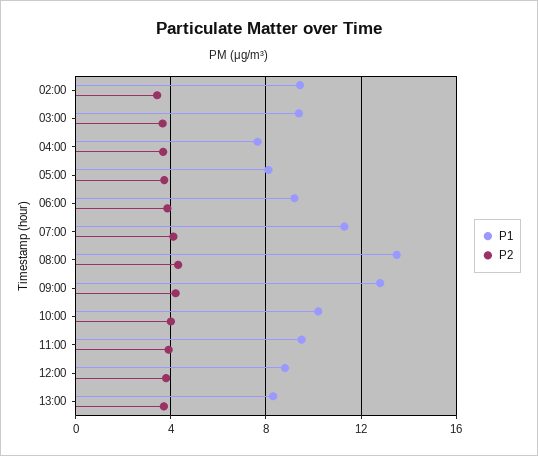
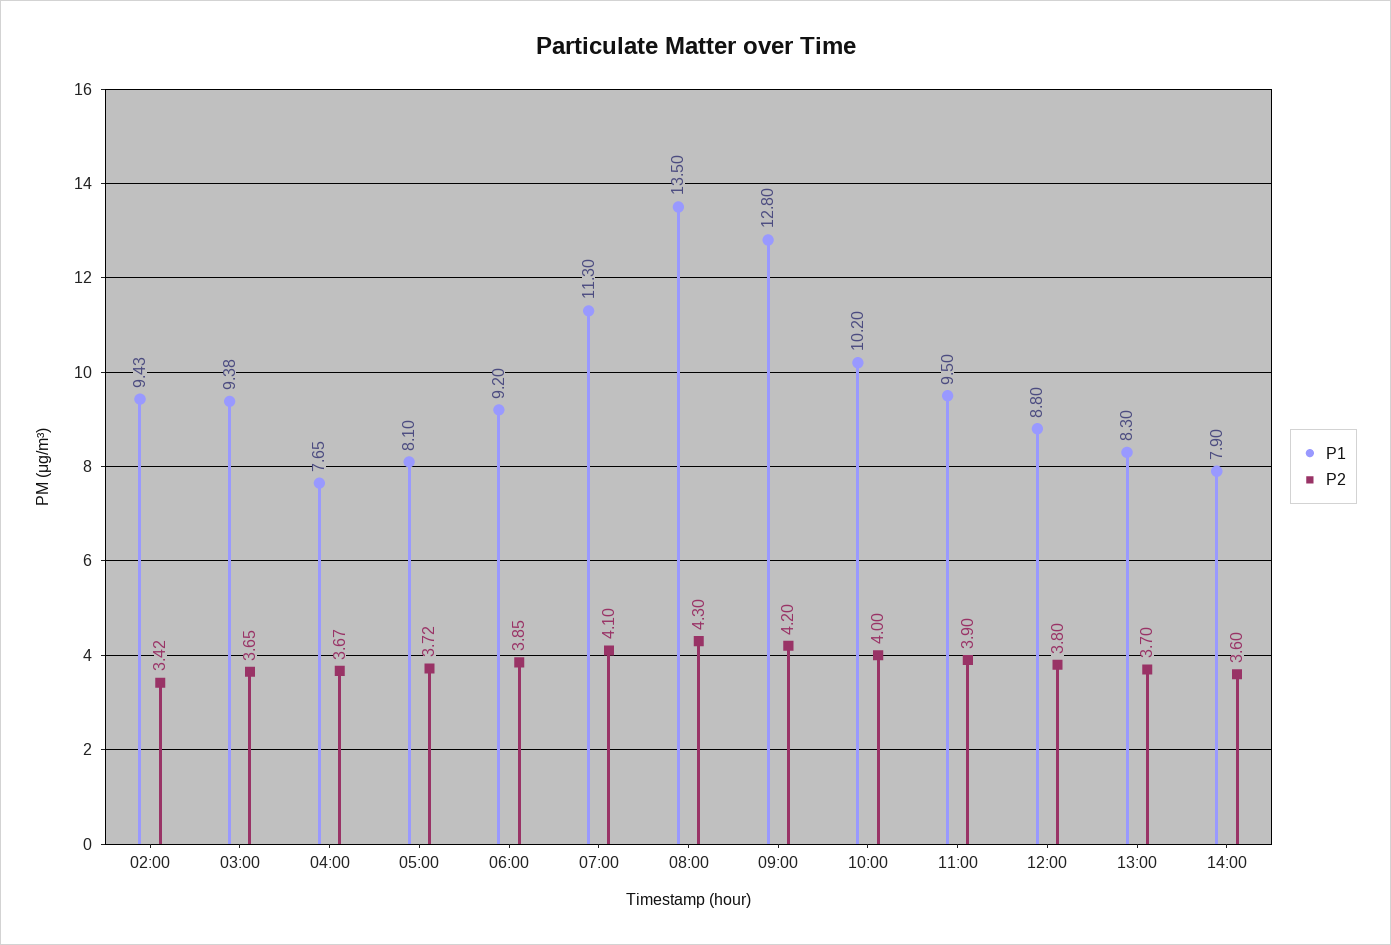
P1, 14:00: none -> 7.9
P2, 14:00: none -> 3.6

